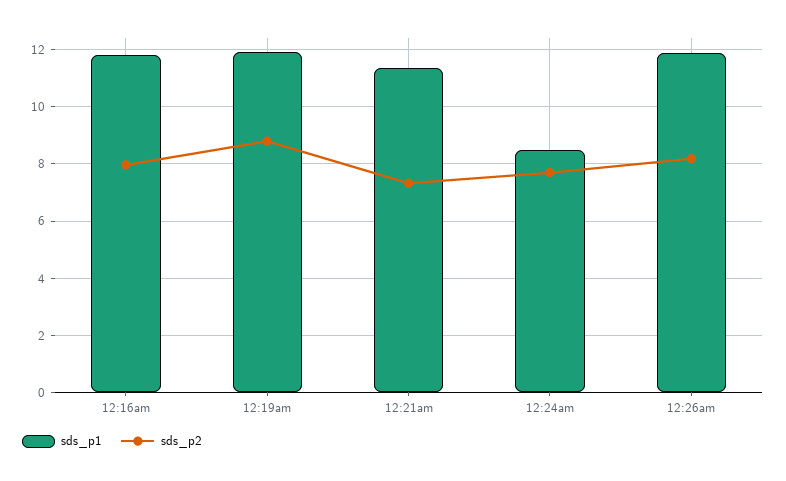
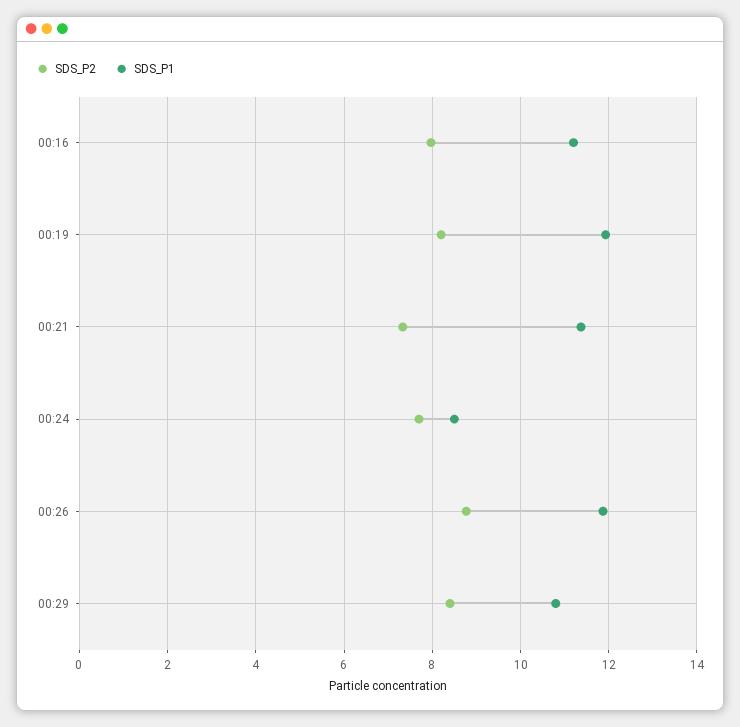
sds_p1, 12:16am: 11.75 -> 11.2
sds_p2, 12:19am: 8.75 -> 8.2
sds_p2, 12:26am: 8.25 -> 8.8
sds_p2, 00:29: none -> 8.4
sds_p1, 00:29: none -> 10.8

